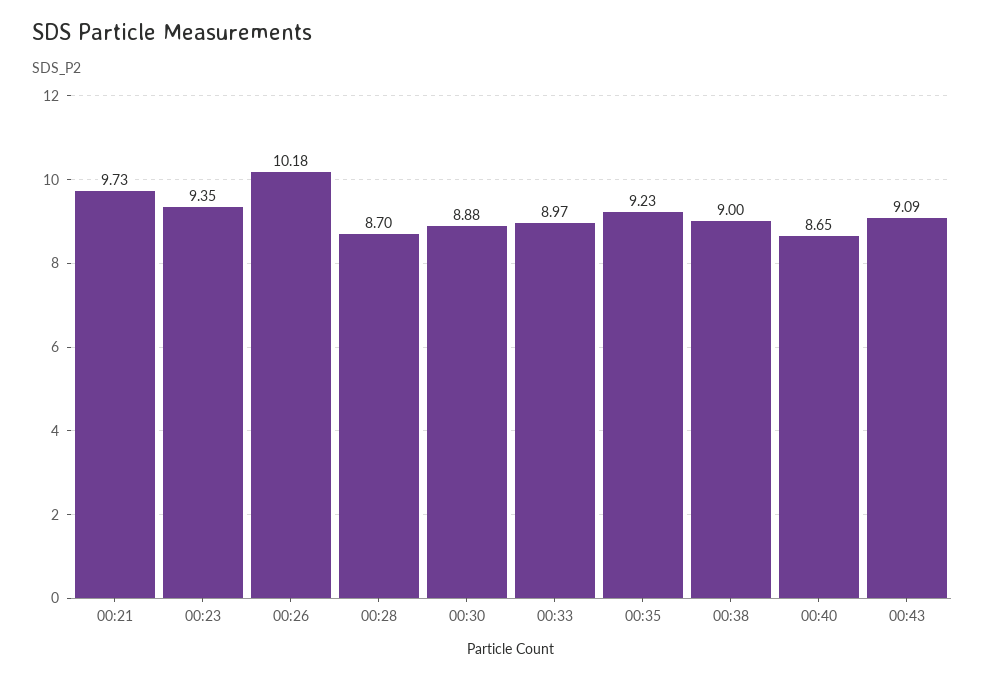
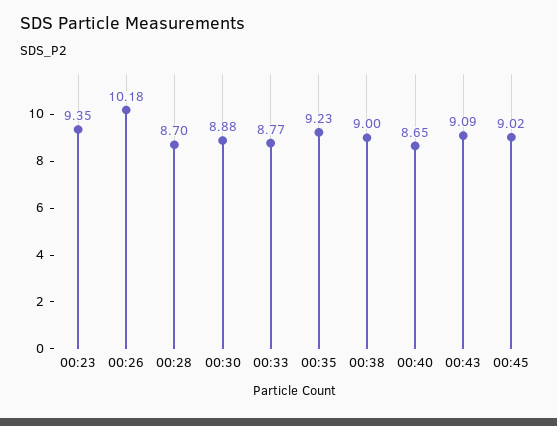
00:21: 9.73 -> none
00:33: 8.97 -> 8.77
00:45: none -> 9.02

